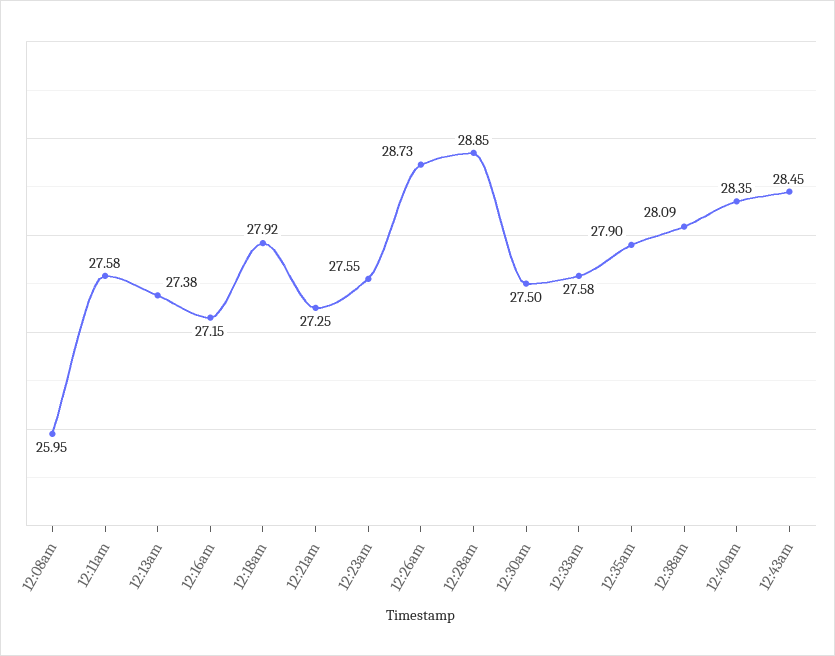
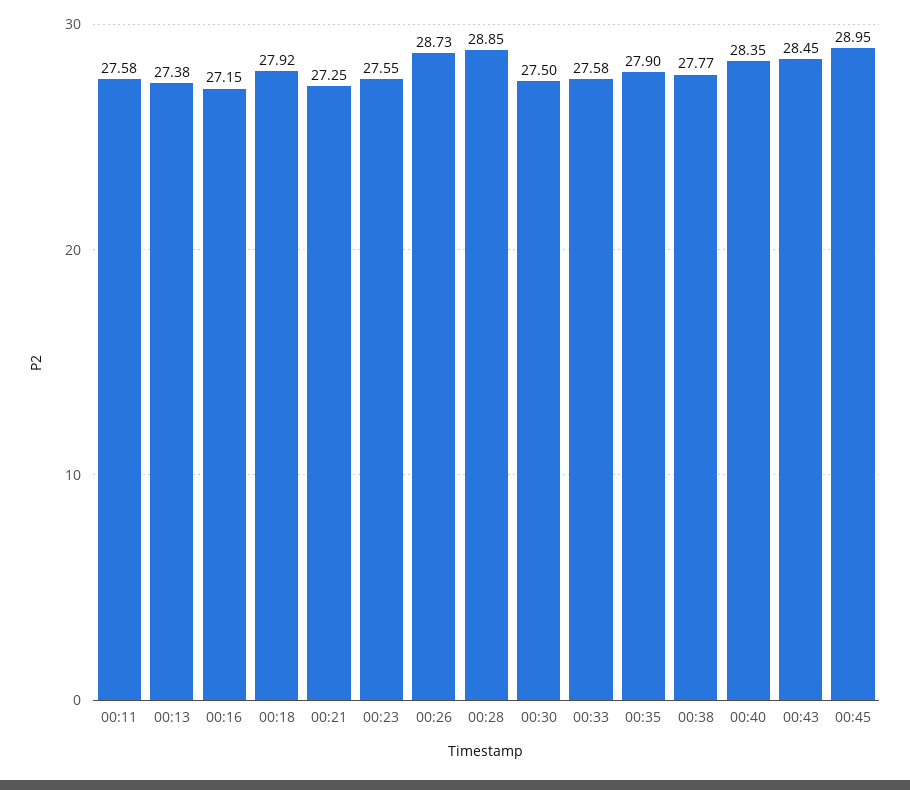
12:08am: 25.95 -> none
12:38am: 28.09 -> 27.77
00:45: none -> 28.95

